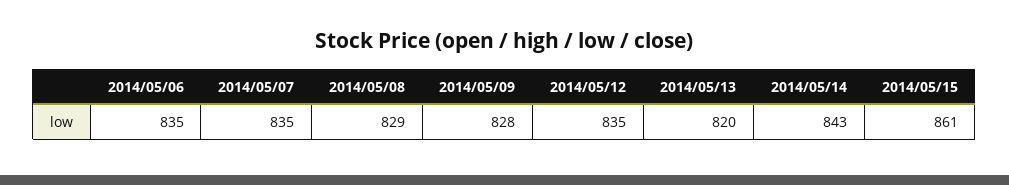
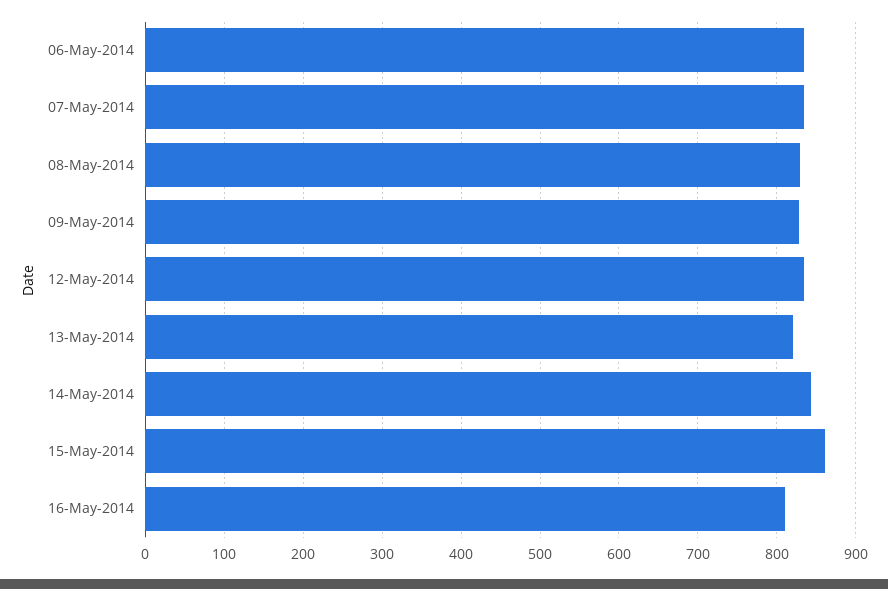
16-May-2014: none -> 810

